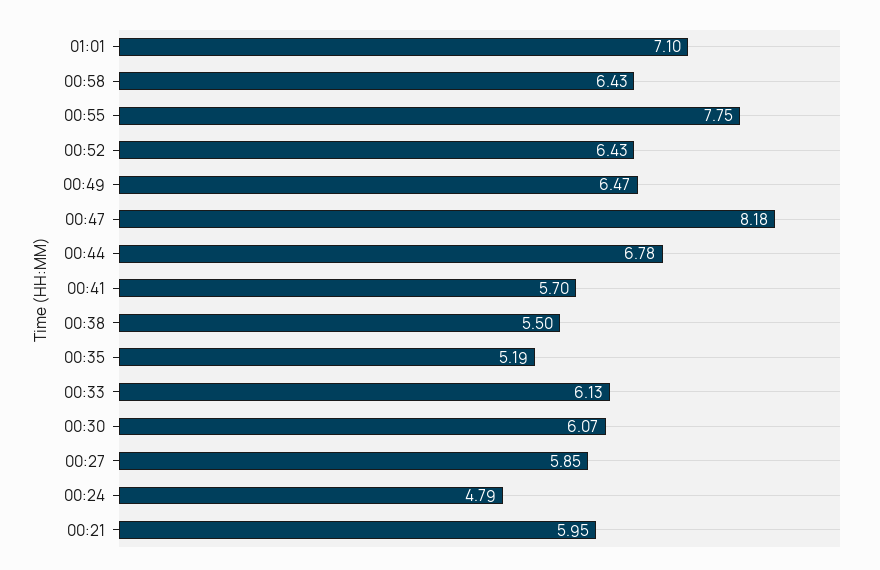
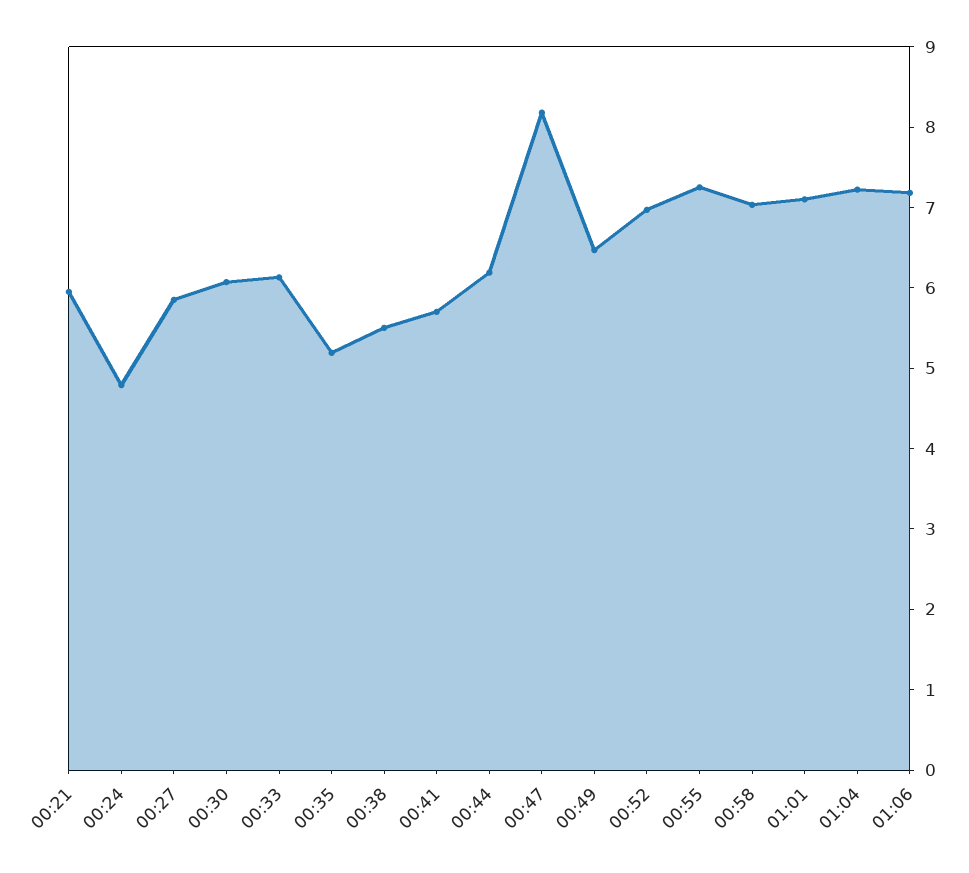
00:58: 6.43 -> 7
00:55: 7.75 -> 7.2
00:52: 6.43 -> 7
00:44: 6.78 -> 6.2
01:04: none -> 7.2
01:06: none -> 7.2

